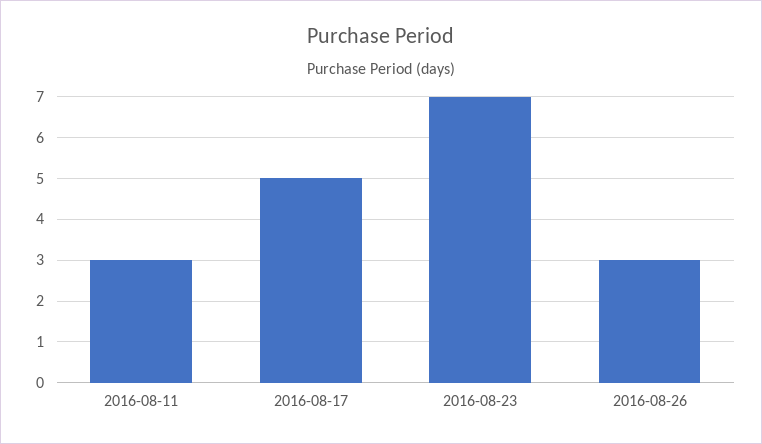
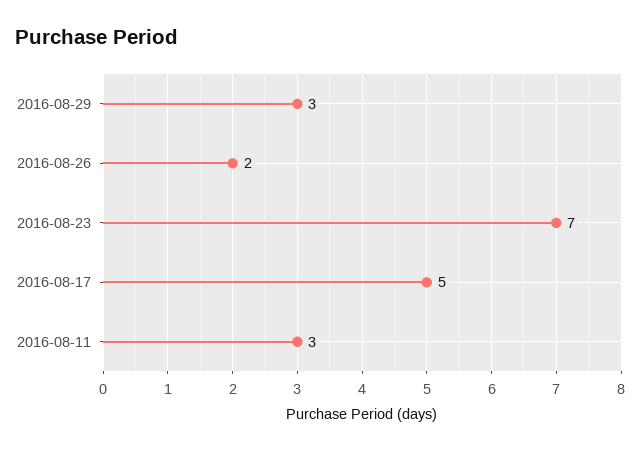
2016-08-26: 3 -> 2
2016-08-29: none -> 3

